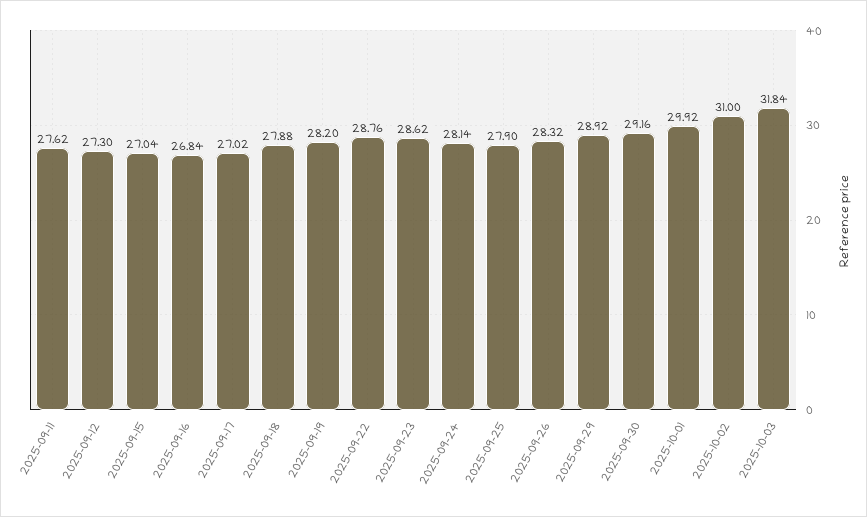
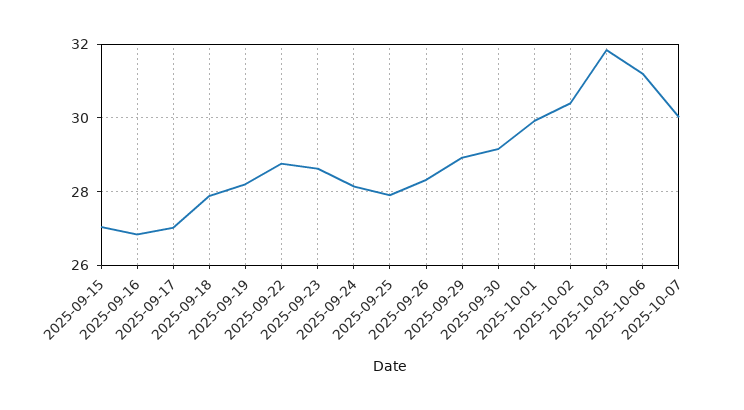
2025-09-11: 27.62 -> none
2025-09-12: 27.3 -> none
2025-10-02: 31 -> 30.4
2025-10-06: none -> 31.2
2025-10-07: none -> 30

